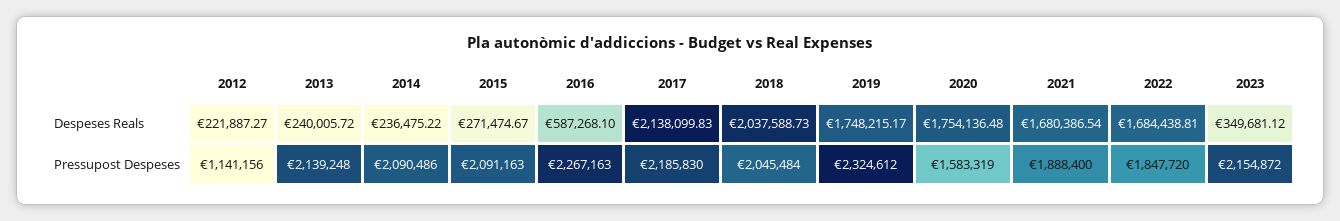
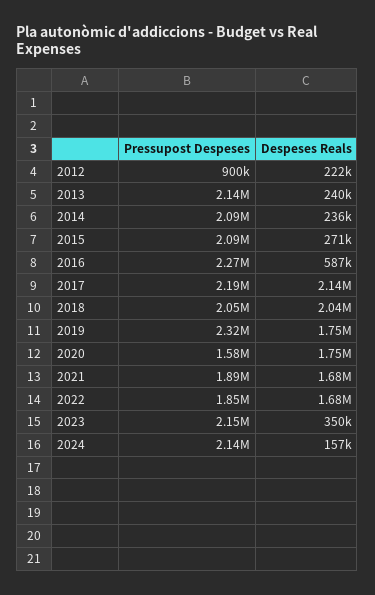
2012, Pressupost Despeses: 1141156 -> 900000
2024, Pressupost Despeses: none -> 2140000
2024, Despeses Reals: none -> 157000

